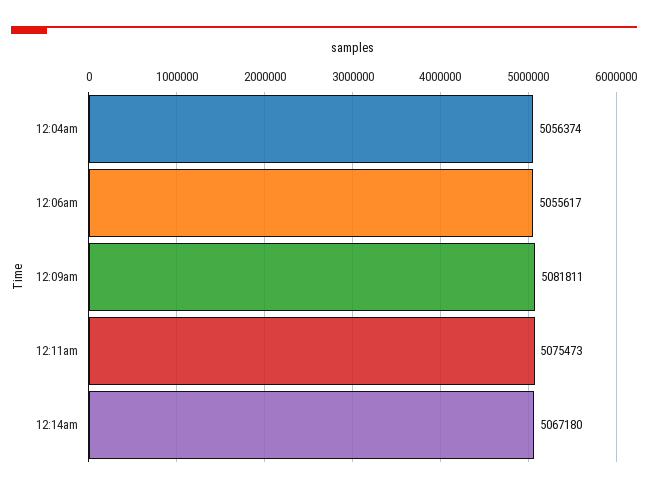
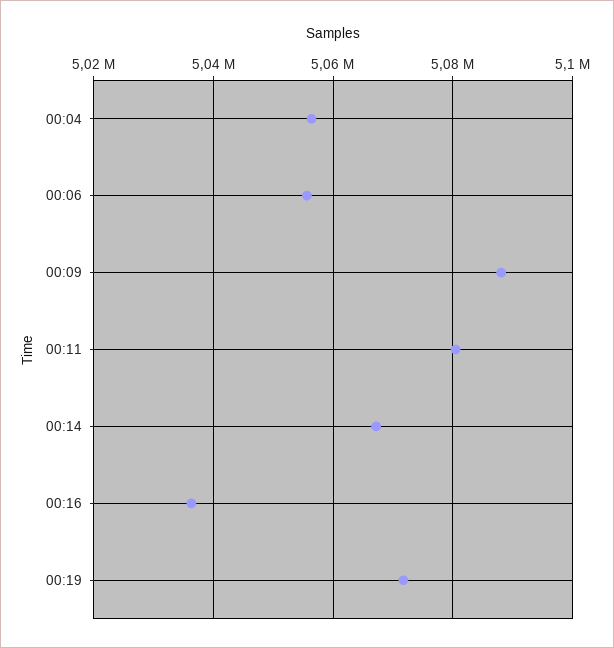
12:09am: 5081811 -> 5088000
12:11am: 5075473 -> 5080000
00:16: none -> 5036000
00:19: none -> 5072000

